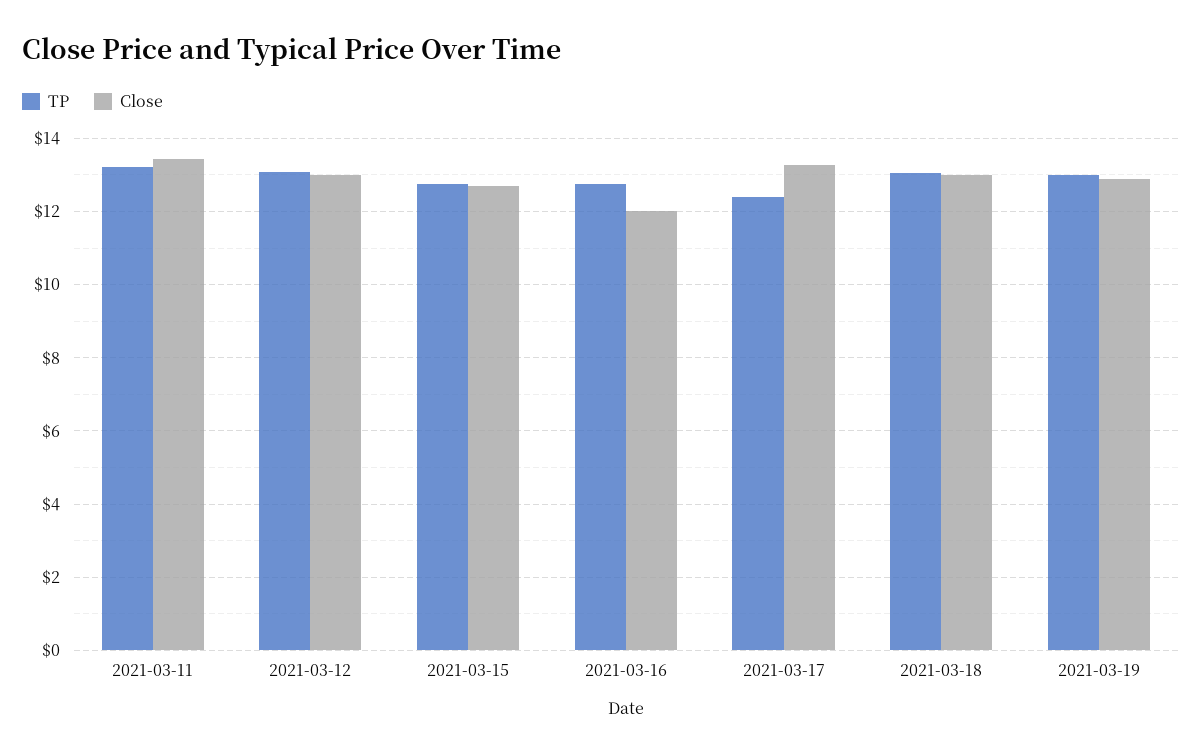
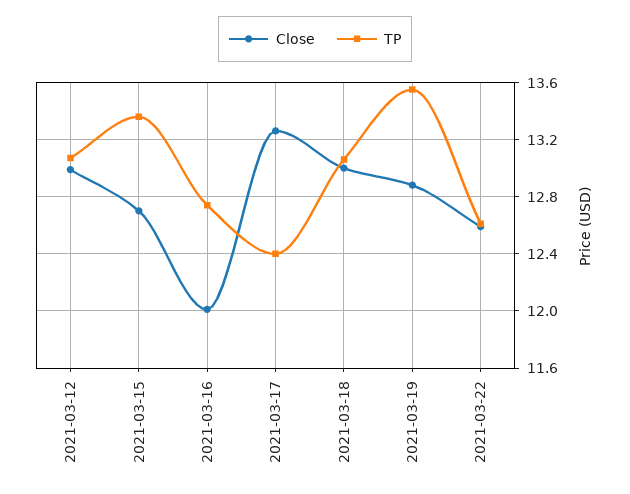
TP, 2021-03-11: 13.2 -> none
Close, 2021-03-11: 13.4 -> none
TP, 2021-03-15: 12.8 -> 13.35
TP, 2021-03-19: 13 -> 13.55
Close, 2021-03-22: none -> 12.6
TP, 2021-03-22: none -> 12.6

